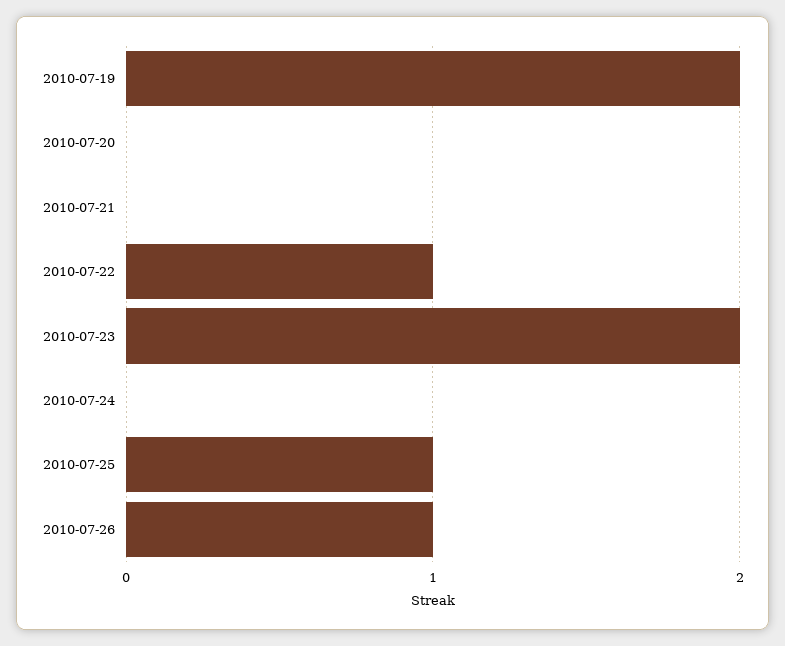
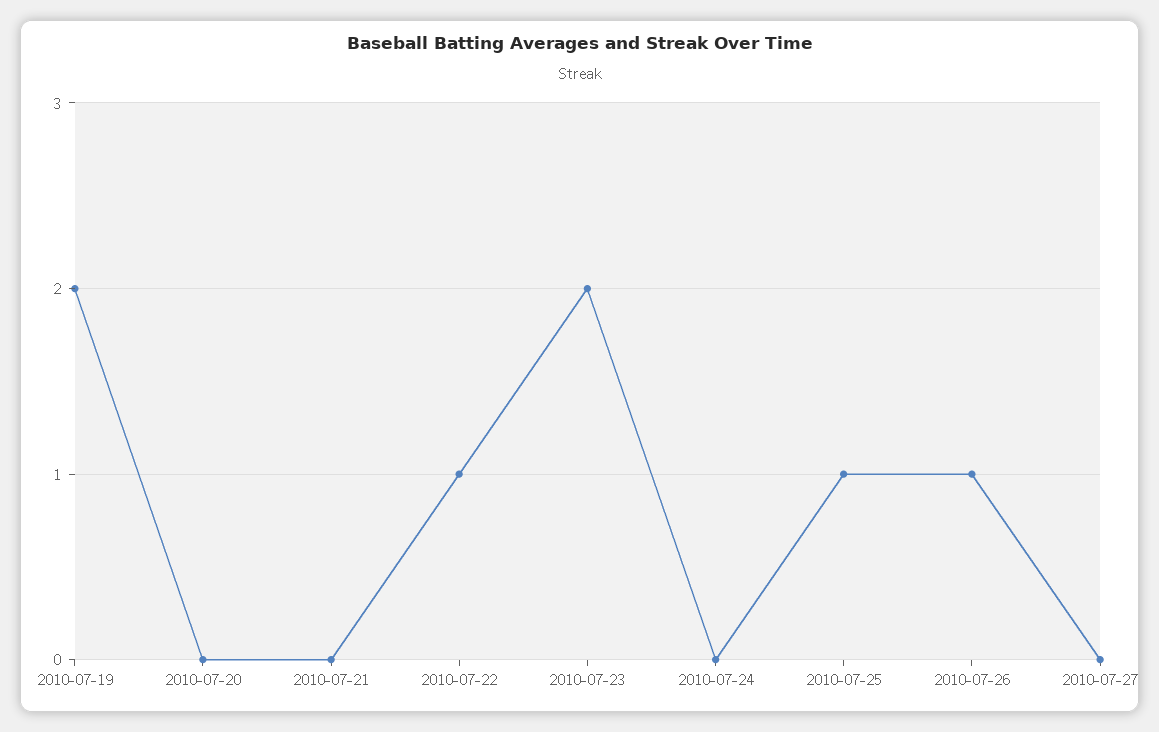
2010-07-27: none -> 0

